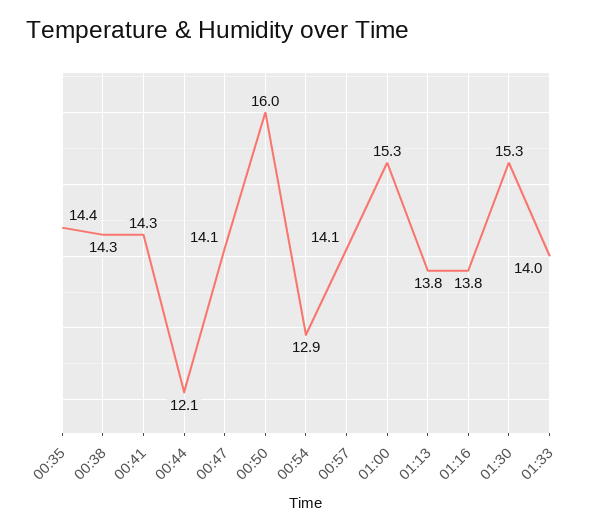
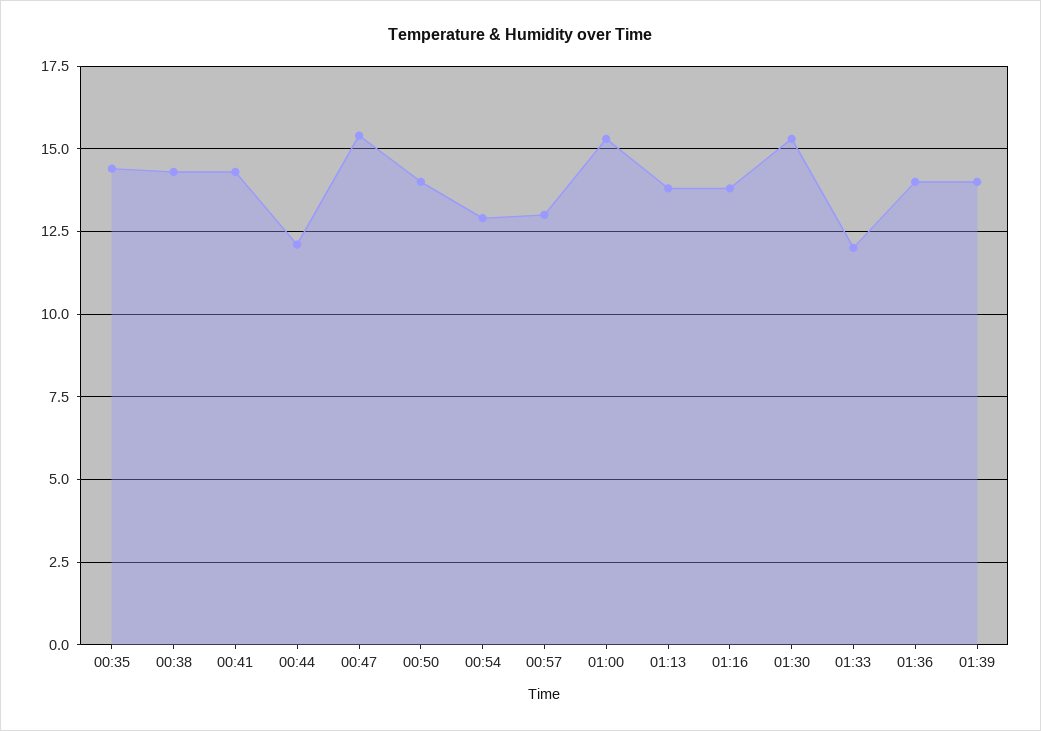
00:47: 14.1 -> 15.5
00:50: 16 -> 14
00:57: 14.1 -> 13
01:33: 14 -> 12
01:36: none -> 14
01:39: none -> 14

